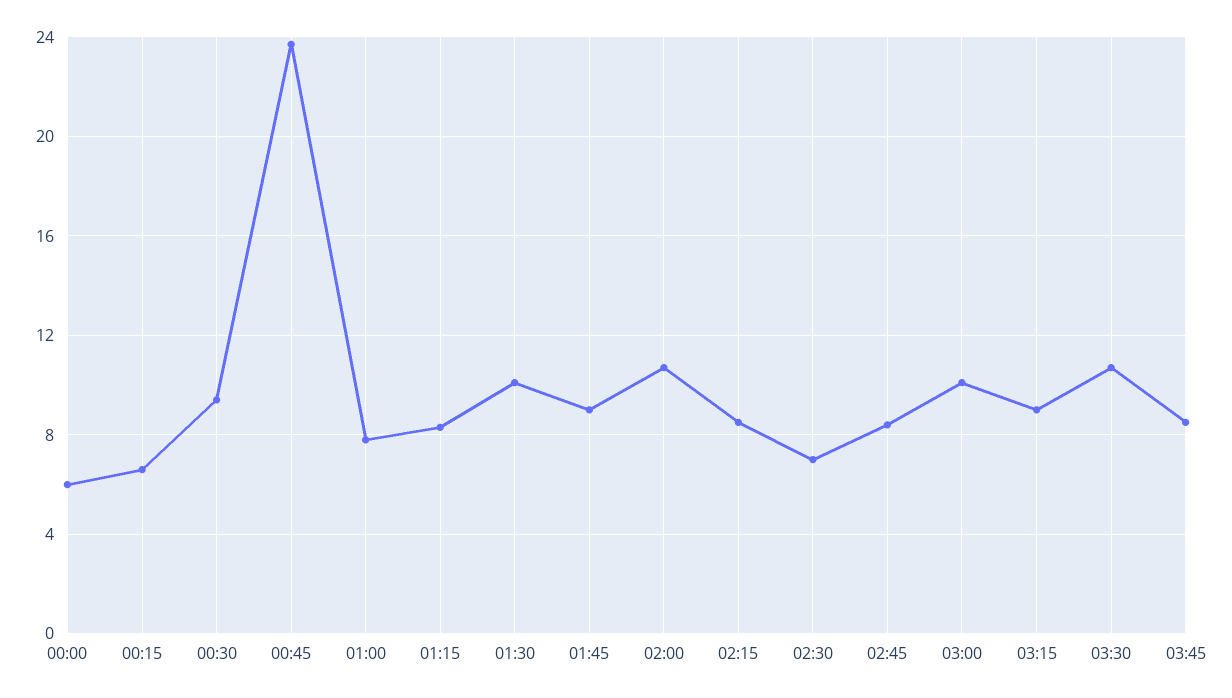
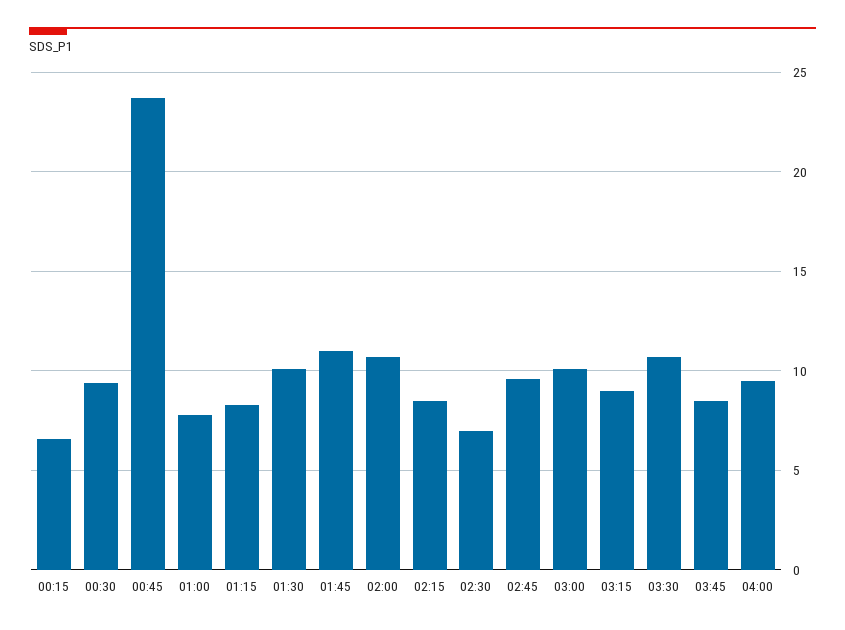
00:00: 6 -> none
01:45: 9 -> 11
02:45: 8.5 -> 9.5
04:00: none -> 9.5

